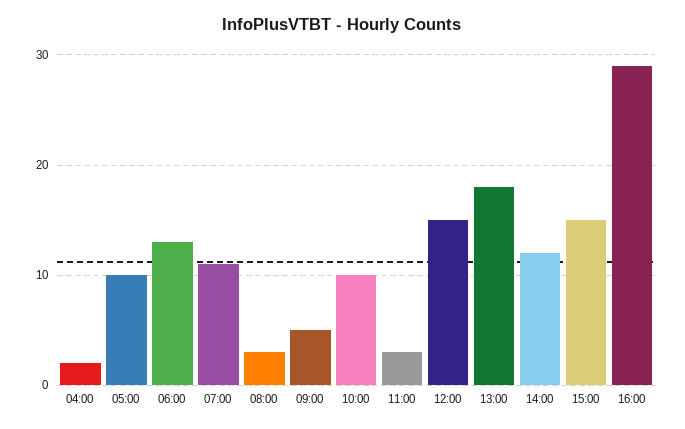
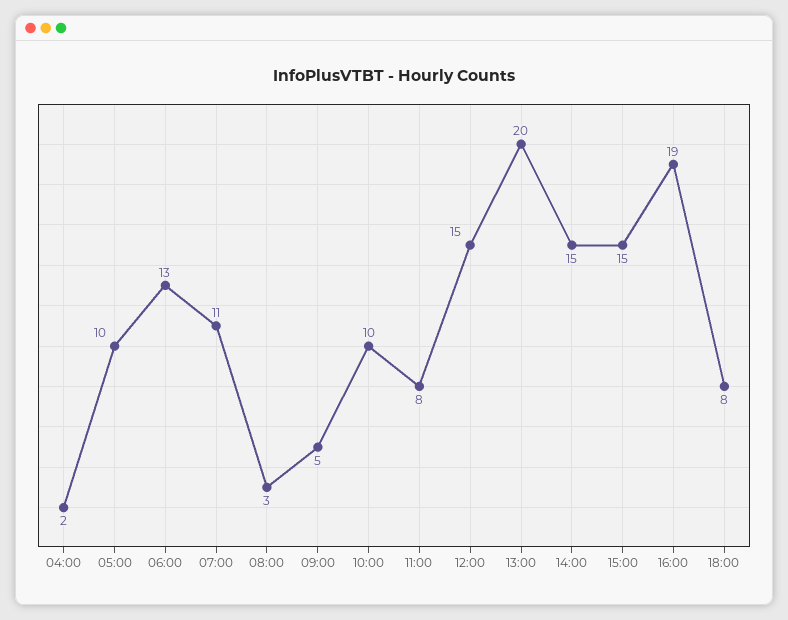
11:00: 3 -> 8
13:00: 18 -> 20
14:00: 12 -> 15
16:00: 29 -> 19
18:00: none -> 8

